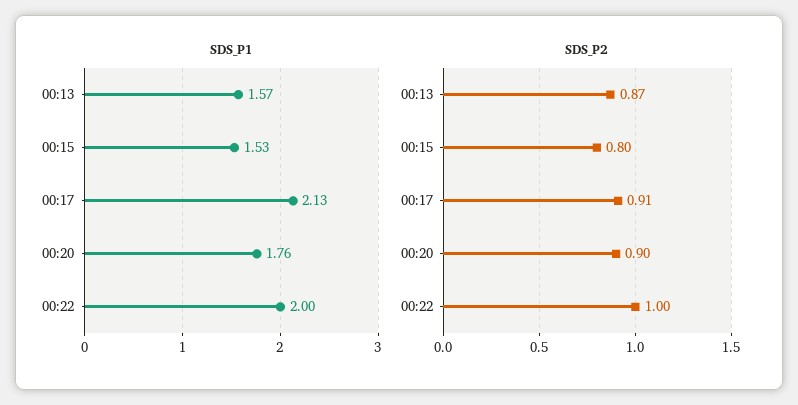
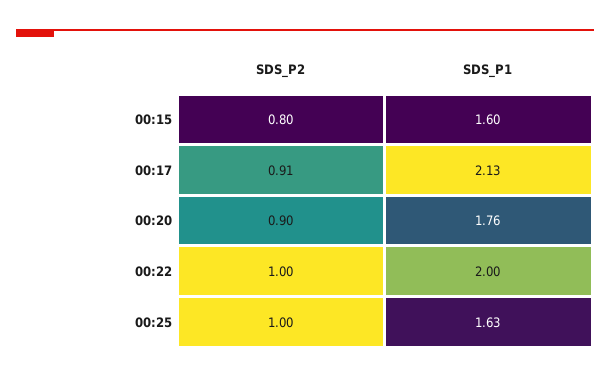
SDS_P1, 00:13: 1.57 -> none
SDS_P1, 00:15: 1.53 -> 1.6
SDS_P2, 00:13: 0.87 -> none
SDS_P2, 00:25: none -> 1
SDS_P1, 00:25: none -> 1.63

